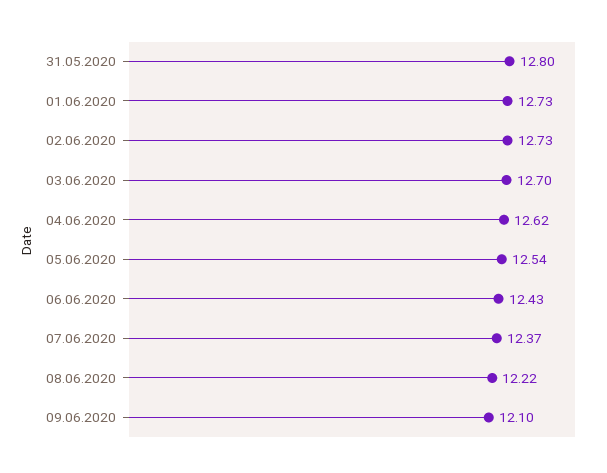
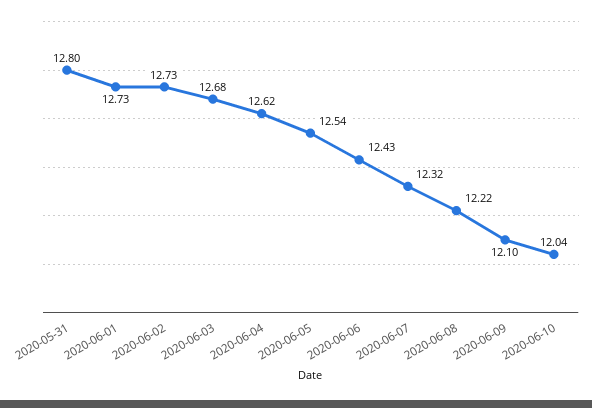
03.06.2020: 12.7 -> 12.68
07.06.2020: 12.37 -> 12.32
2020-06-10: none -> 12.04

